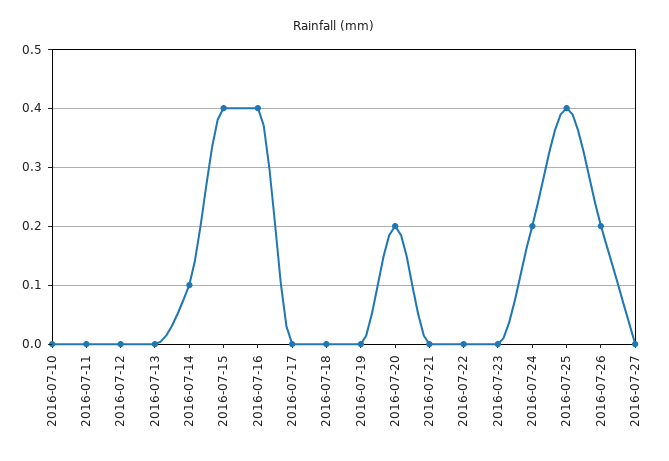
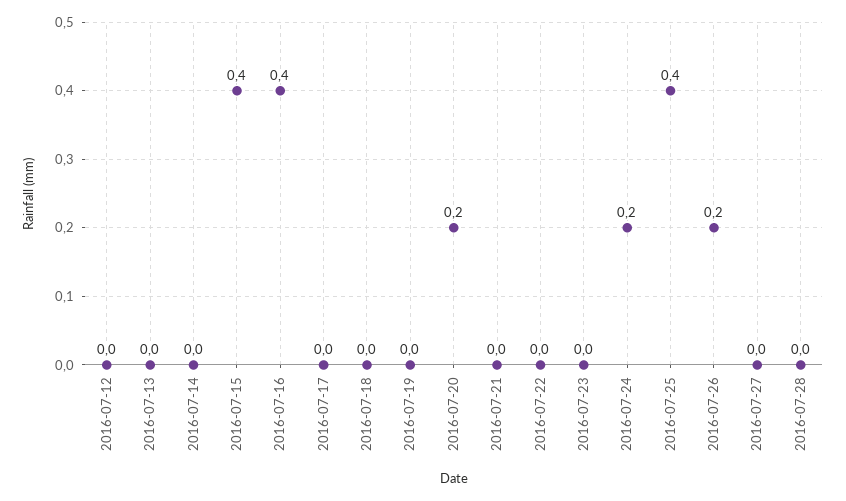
2016-07-10: 0 -> none
2016-07-11: 0 -> none
2016-07-14: 0.1 -> 0
2016-07-28: none -> 0

